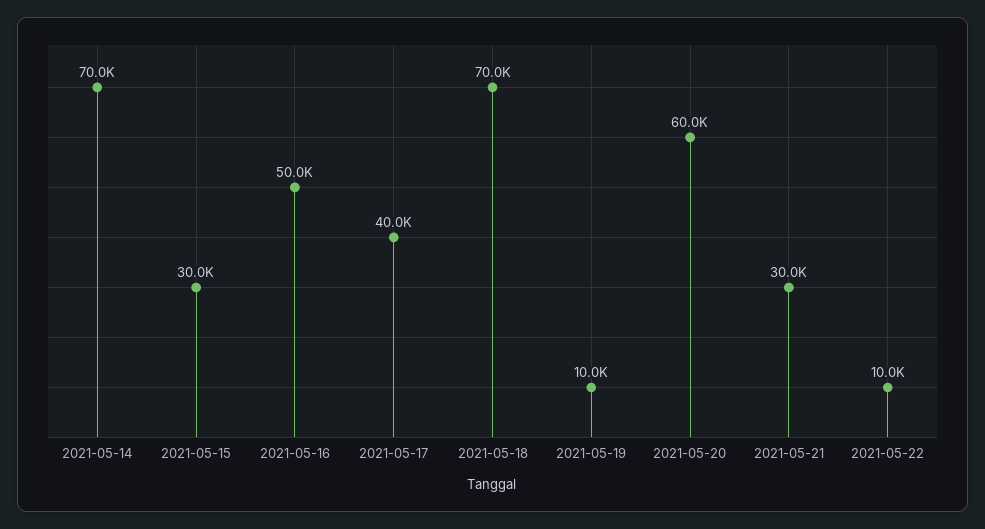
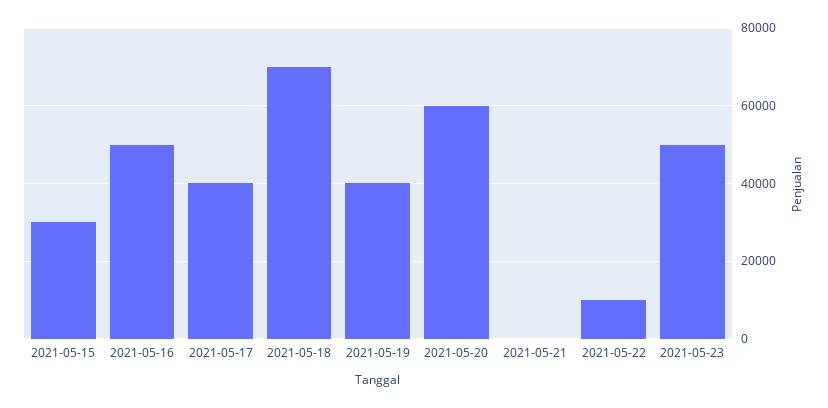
2021-05-14: 70000 -> none
2021-05-19: 10000 -> 40000
2021-05-21: 30000 -> 0
2021-05-23: none -> 50000

